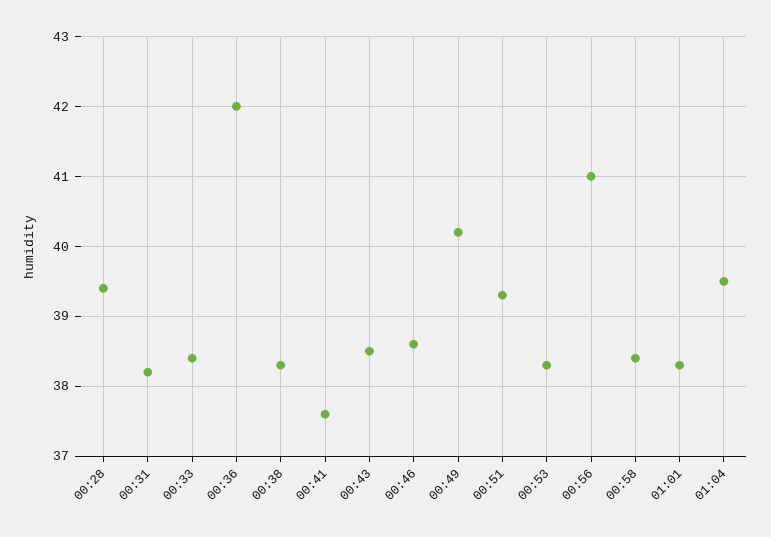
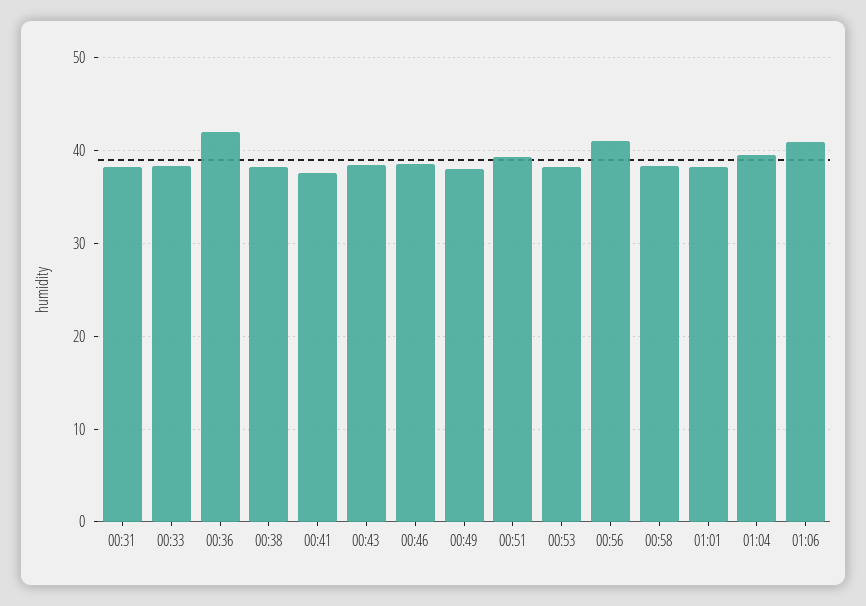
00:28: 39.4 -> none
00:49: 40.2 -> 38
01:06: none -> 41

